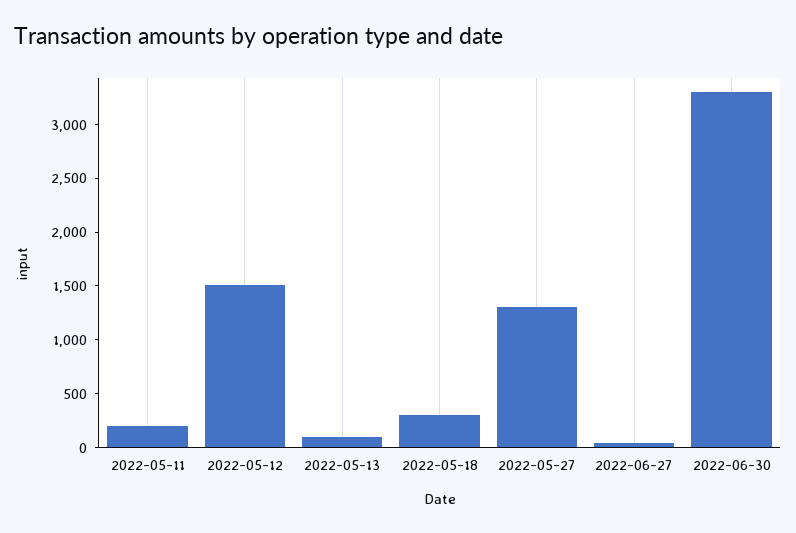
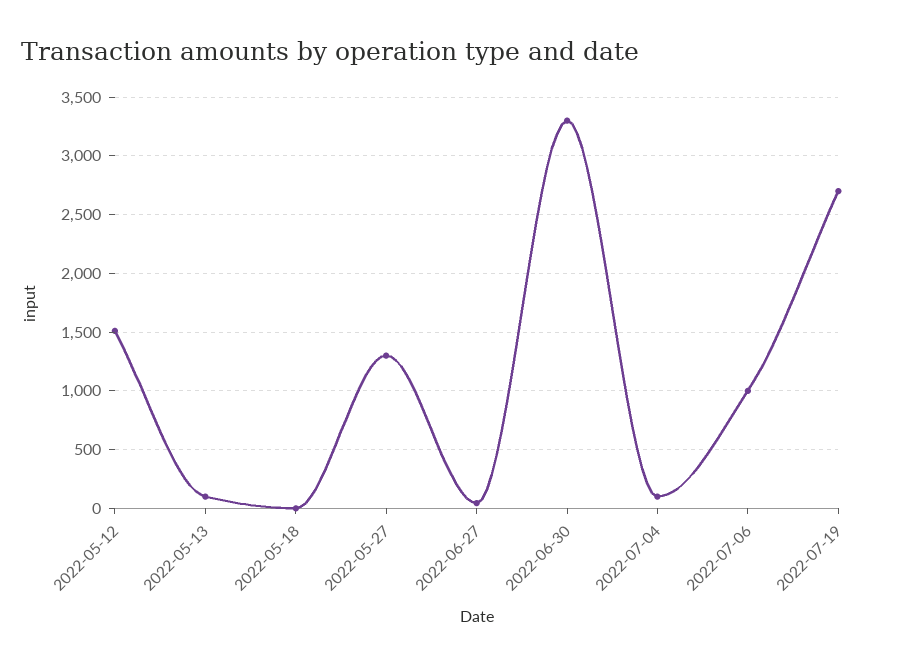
2022-05-11: 200 -> none
2022-05-18: 300 -> 0
2022-07-04: none -> 100
2022-07-06: none -> 1000
2022-07-19: none -> 2700

